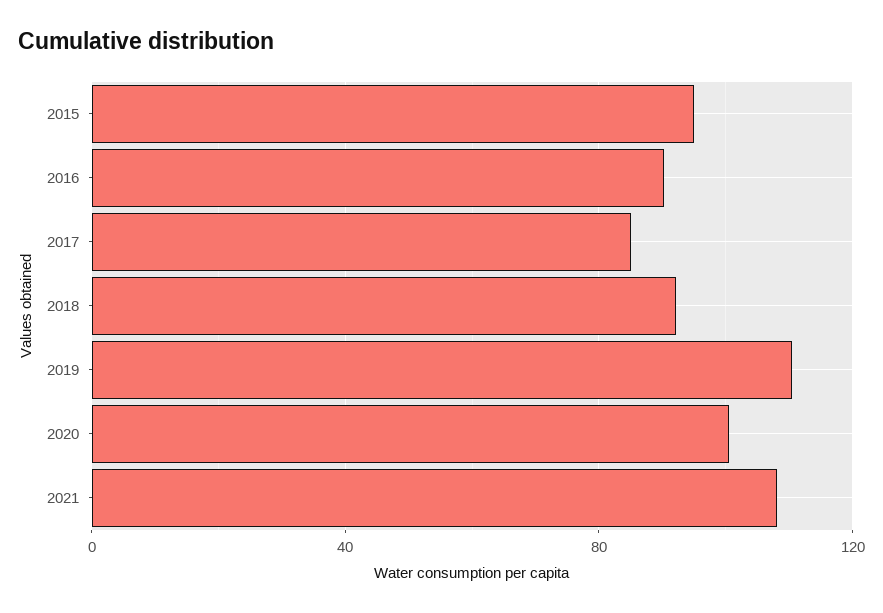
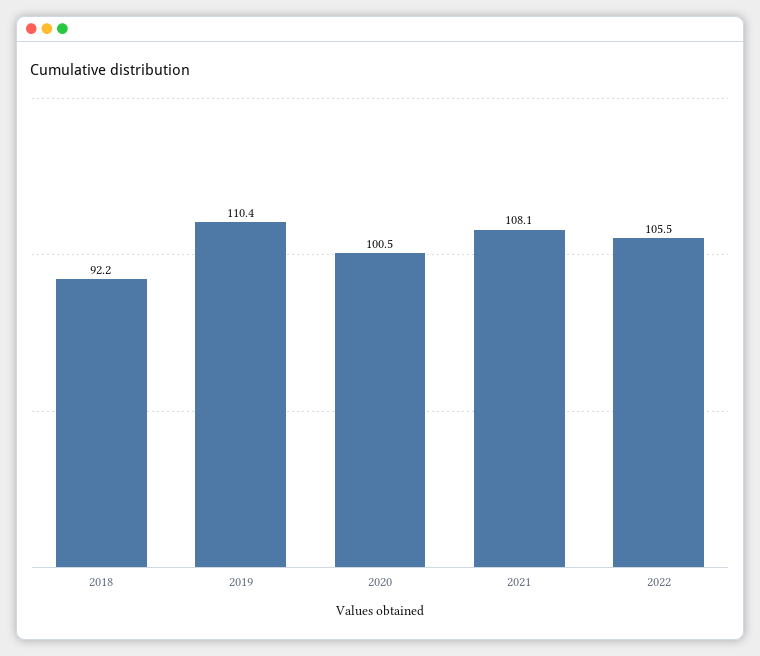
2015: 95 -> none
2016: 90 -> none
2017: 85 -> none
2022: none -> 105.5

